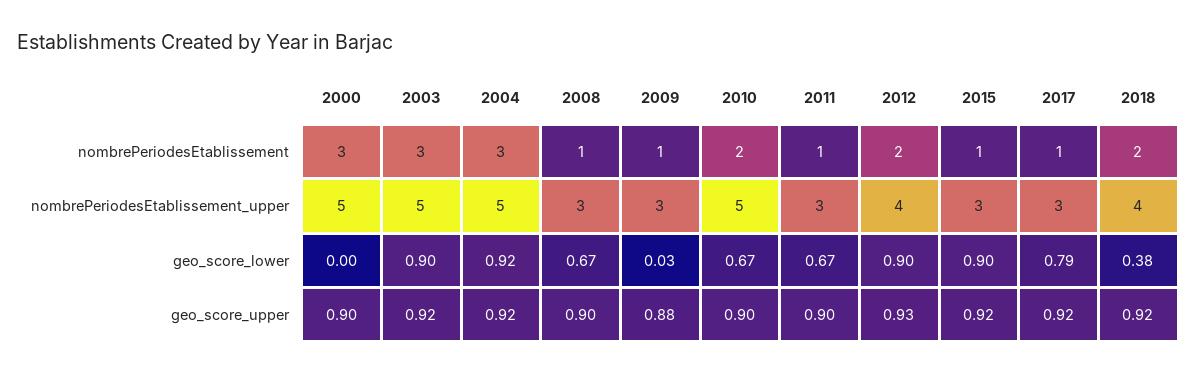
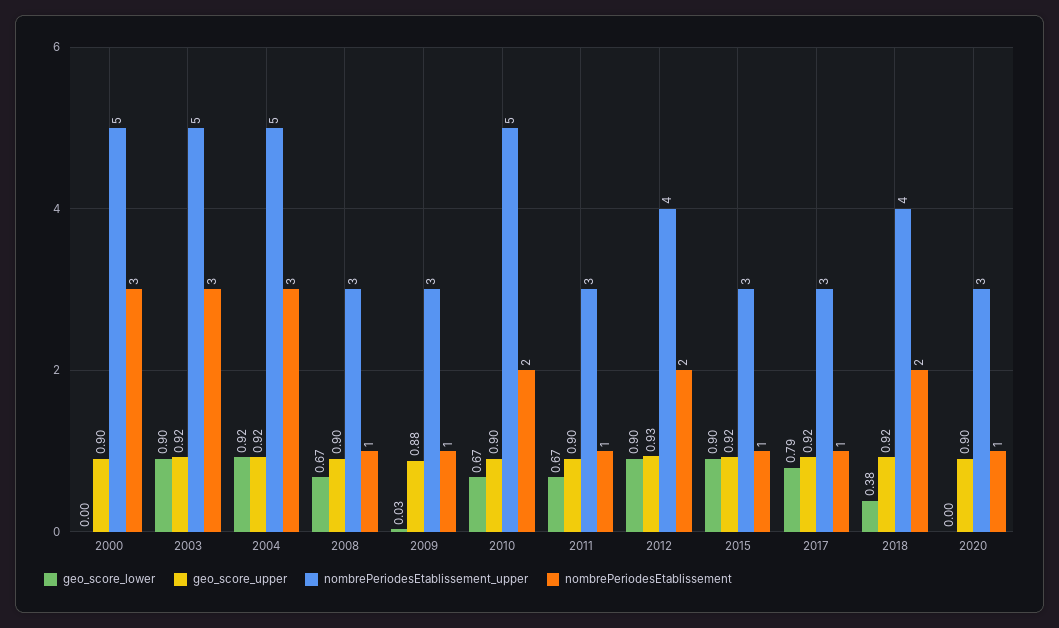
geo_score_lower, 2020: none -> 0
geo_score_upper, 2020: none -> 0.9
nombrePeriodesEtablissement_upper, 2020: none -> 3
nombrePeriodesEtablissement, 2020: none -> 1

